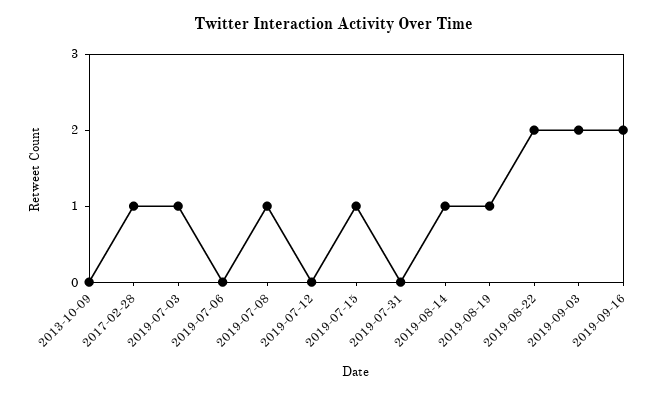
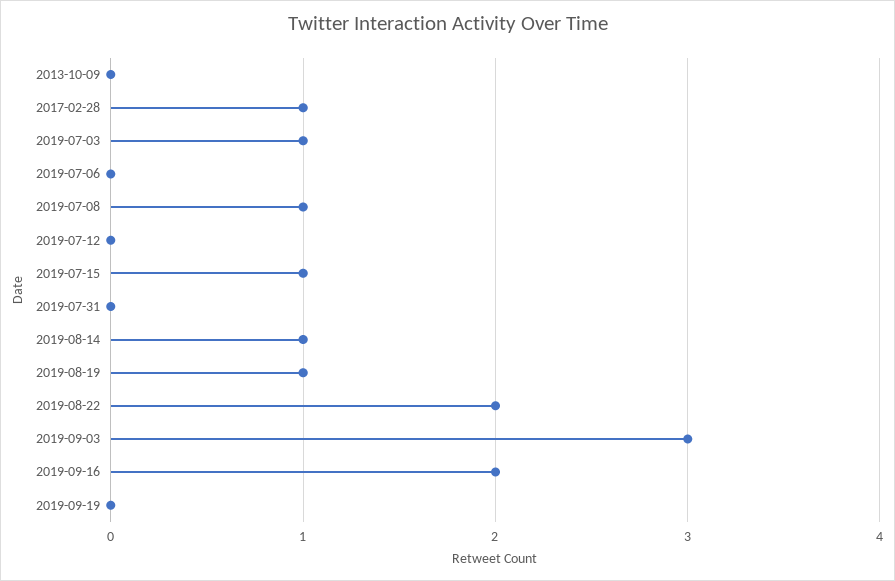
2019-09-03: 2 -> 3
2019-09-19: none -> 0

